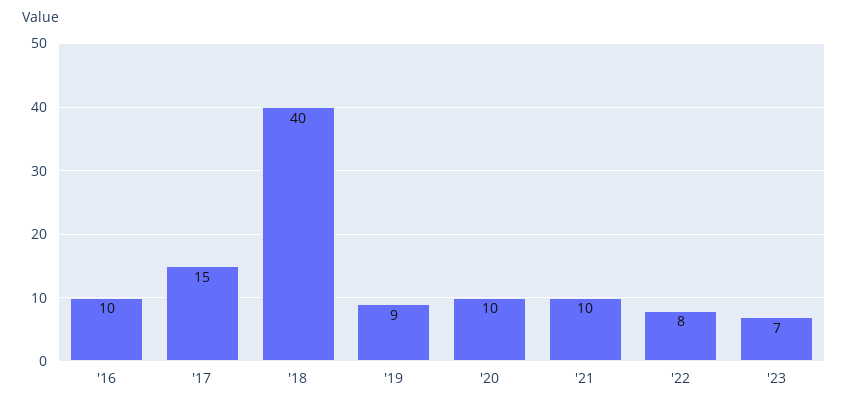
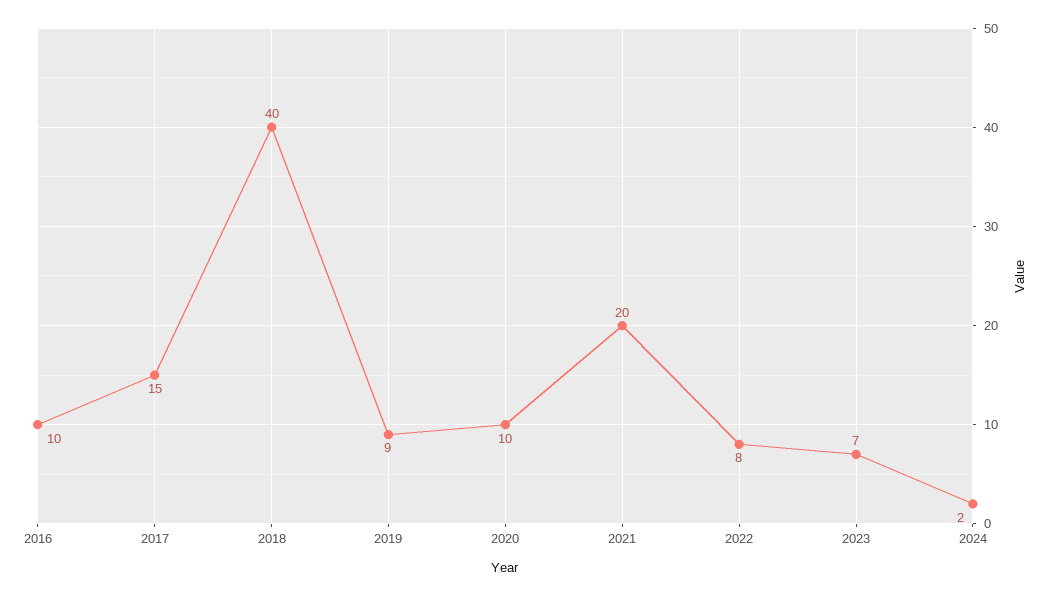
'21: 10 -> 20
2024: none -> 2

